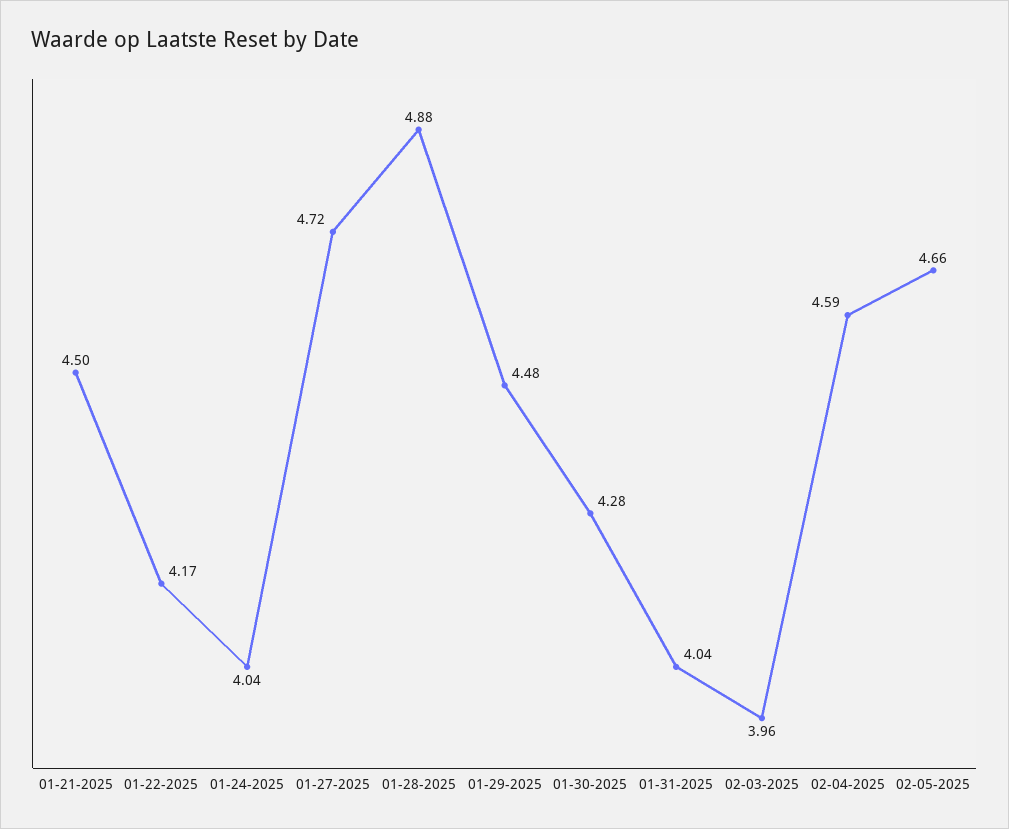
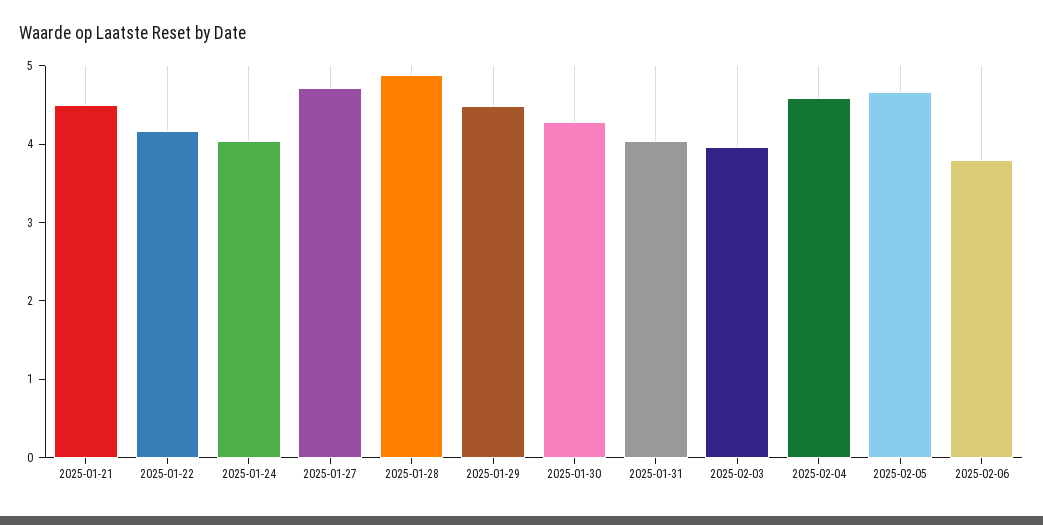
2025-02-06: none -> 3.8

